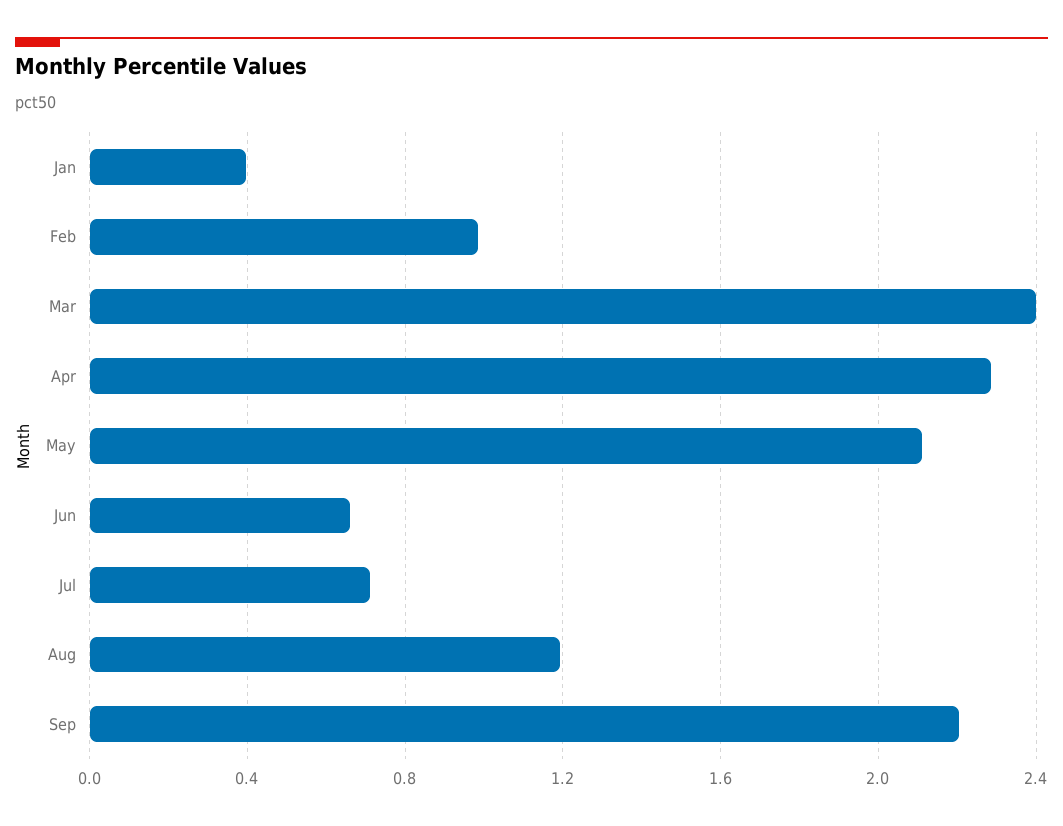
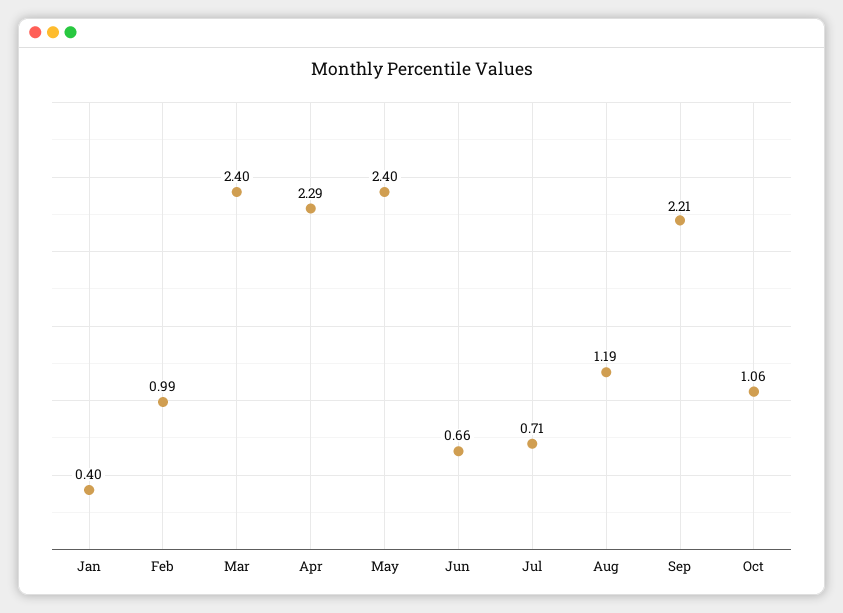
May: 2.1 -> 2.4
Oct: none -> 1.06

